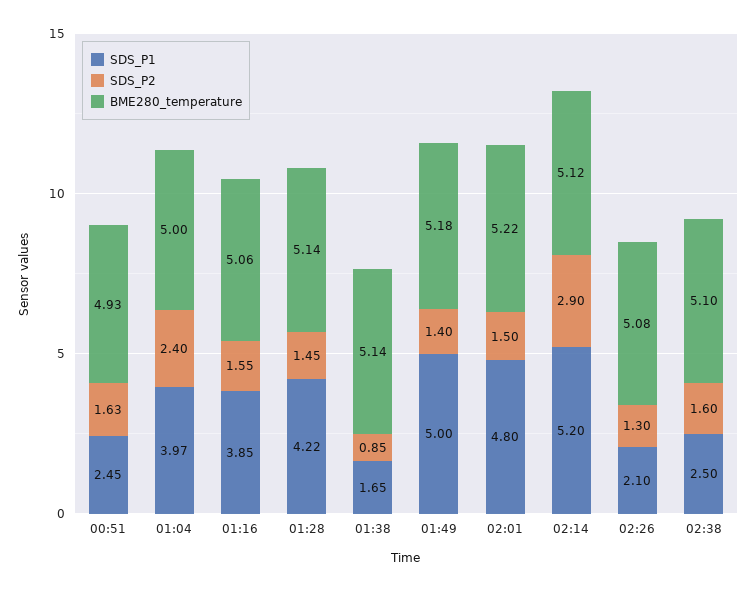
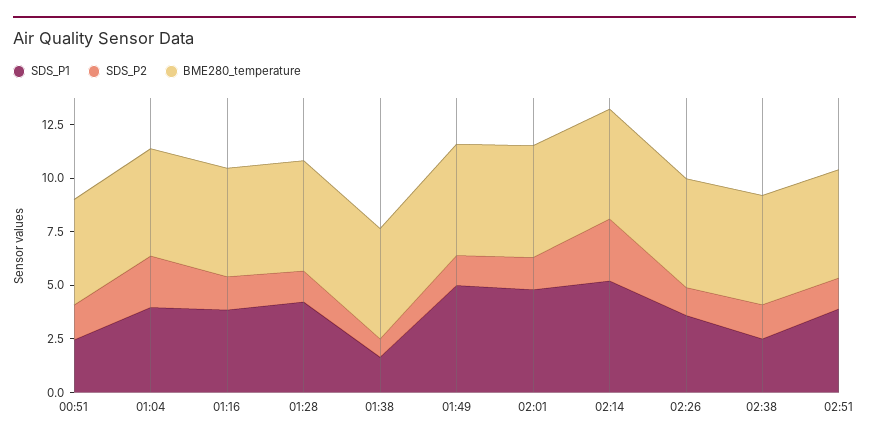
SDS_P1, 02:26: 2.1 -> 3.5
SDS_P1, 02:51: none -> 4
SDS_P2, 02:51: none -> 1.5
BME280_temperature, 02:51: none -> 5

